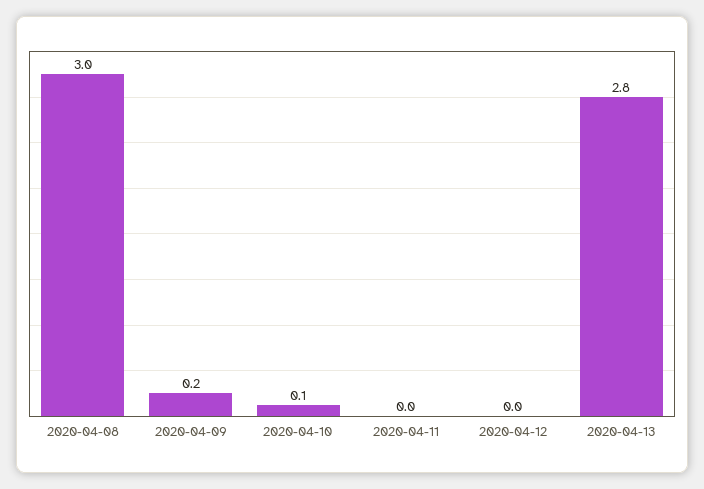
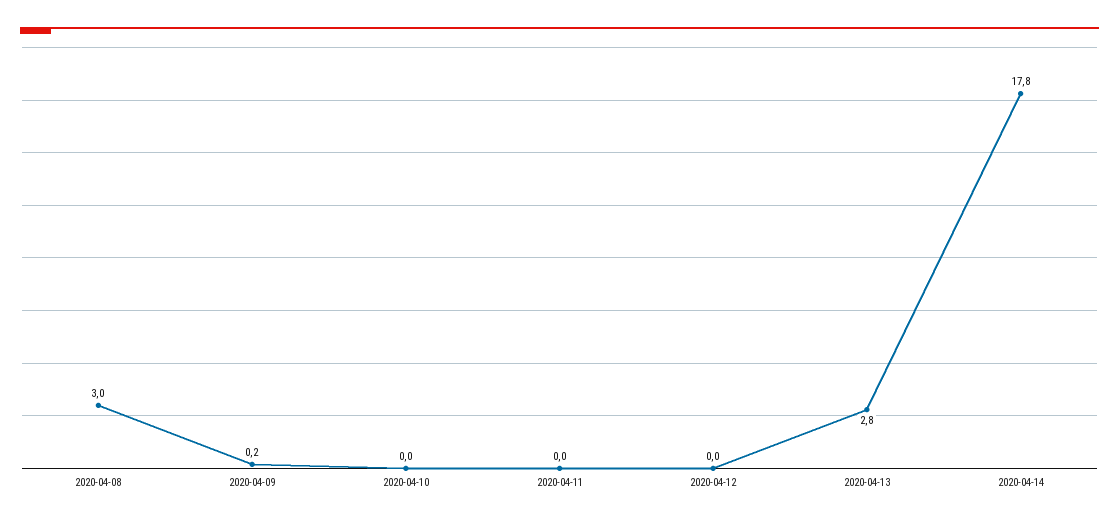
2020-04-10: 0.1 -> 0
2020-04-14: none -> 17.8

